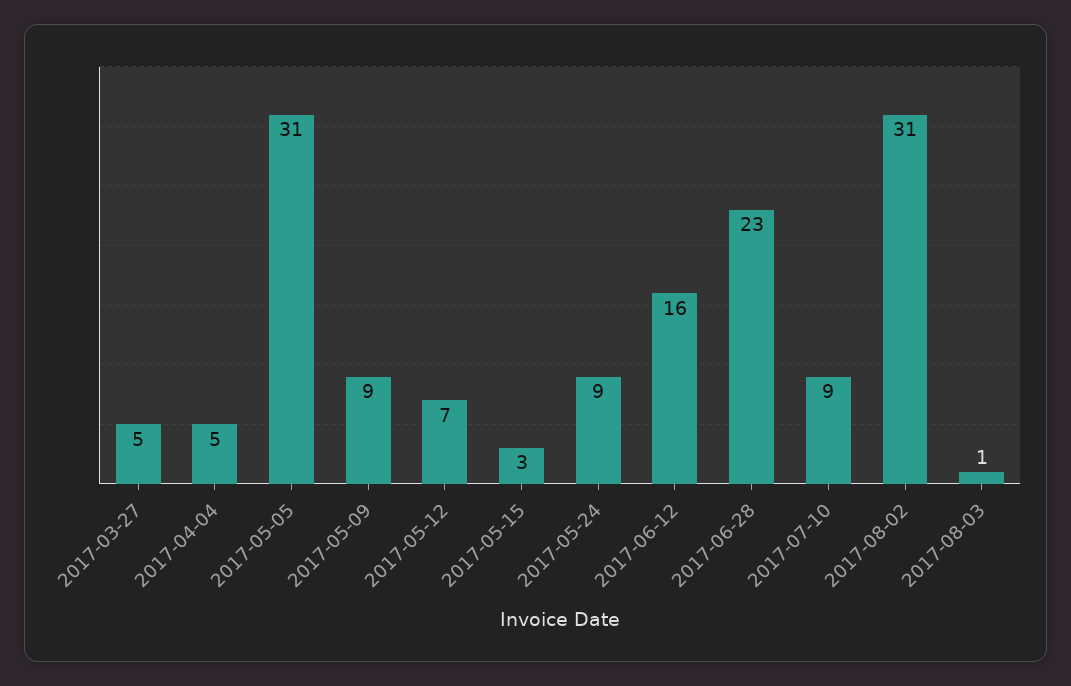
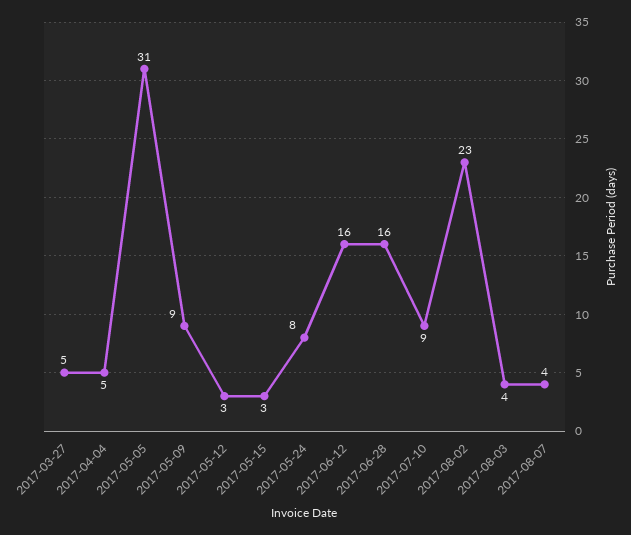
2017-05-12: 7 -> 3
2017-05-24: 9 -> 8
2017-06-28: 23 -> 16
2017-08-02: 31 -> 23
2017-08-03: 1 -> 4
2017-08-07: none -> 4

